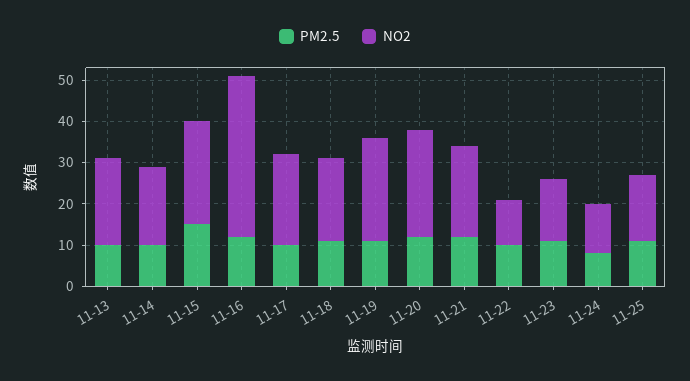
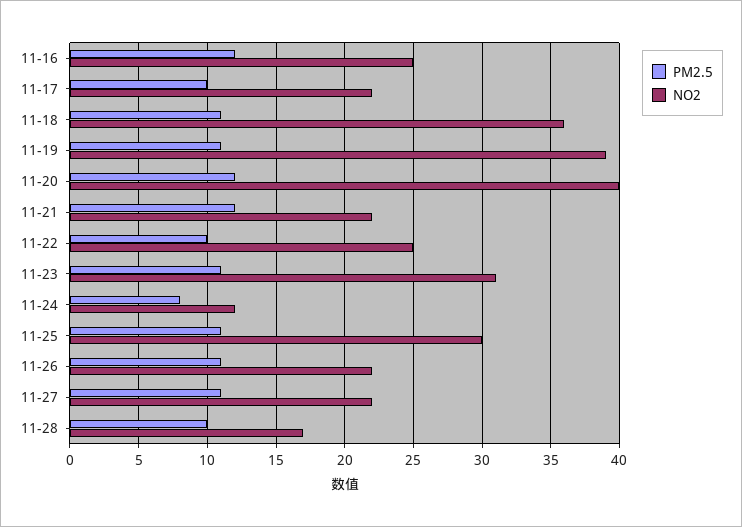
PM2.5, 11-13: 10 -> none
NO2, 11-13: 20 -> none
PM2.5, 11-14: 10 -> none
NO2, 11-14: 20 -> none
PM2.5, 11-15: 15 -> none
NO2, 11-15: 25 -> none
NO2, 11-16: 40 -> 25
NO2, 11-18: 20 -> 36
NO2, 11-19: 25 -> 39
NO2, 11-20: 25 -> 40
NO2, 11-22: 10 -> 25
NO2, 11-23: 15 -> 31
NO2, 11-25: 15 -> 30
PM2.5, 11-26: none -> 11
NO2, 11-26: none -> 22
PM2.5, 11-27: none -> 11
NO2, 11-27: none -> 22
PM2.5, 11-28: none -> 10
NO2, 11-28: none -> 17

